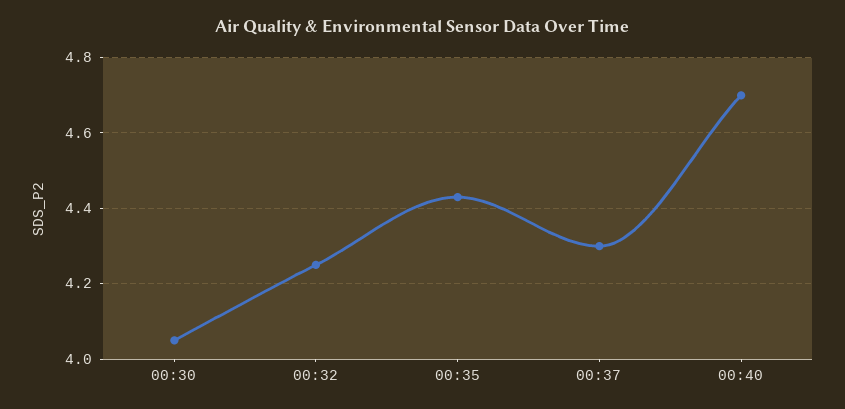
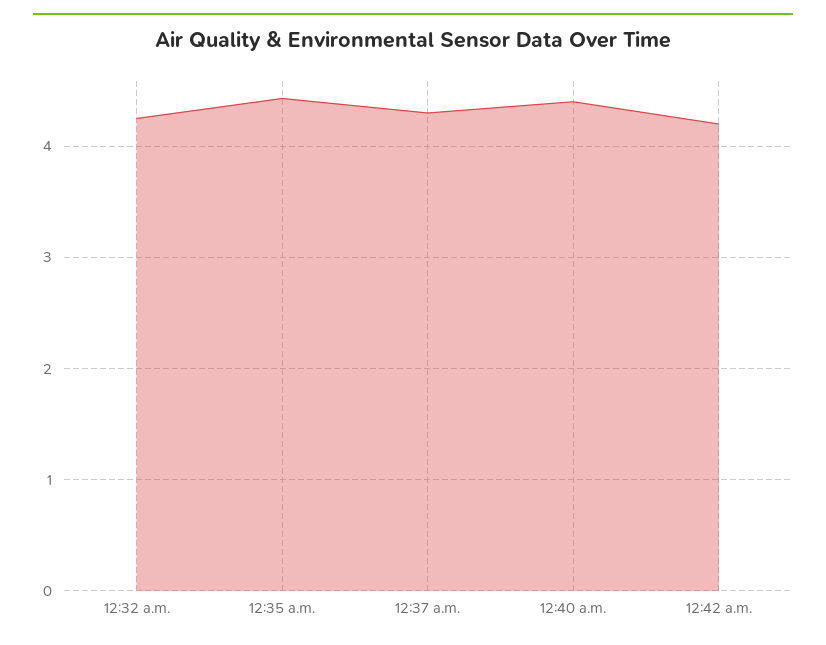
00:30: 4.05 -> none
00:40: 4.7 -> 4.4
12:42 a.m.: none -> 4.2

